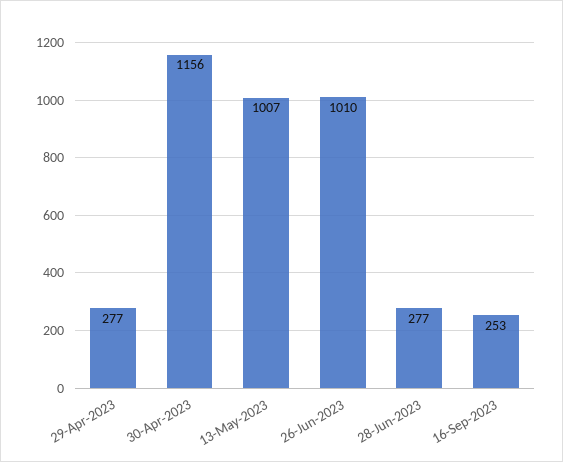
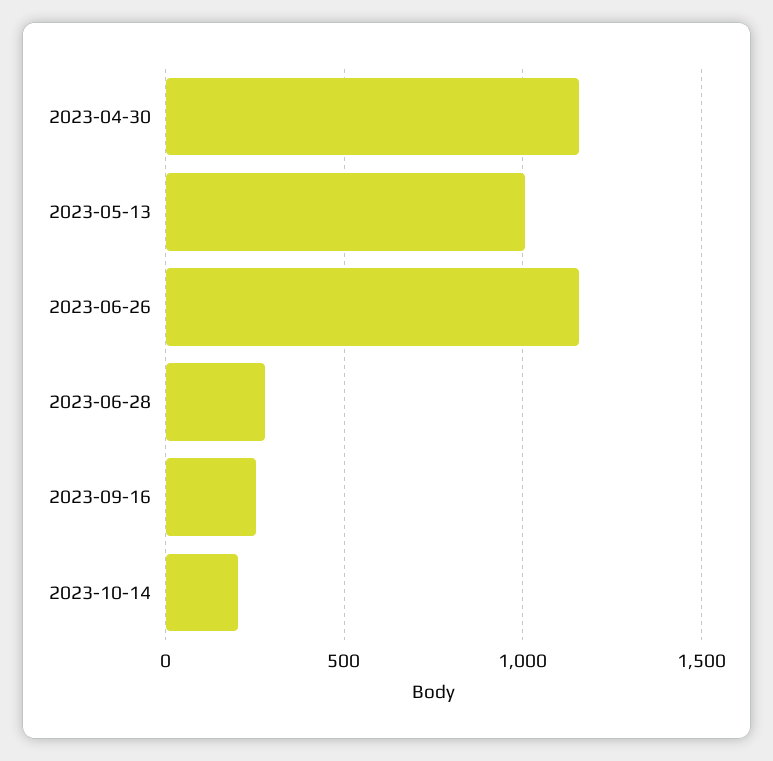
29-Apr-2023: 277 -> none
26-Jun-2023: 1010 -> 1150
2023-10-14: none -> 200

